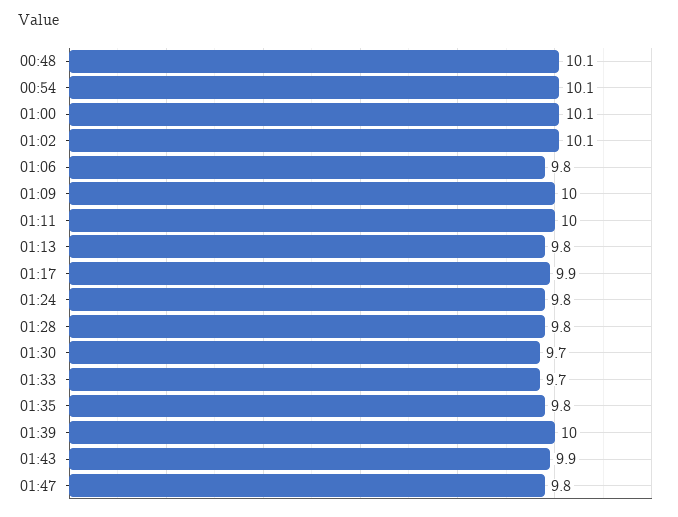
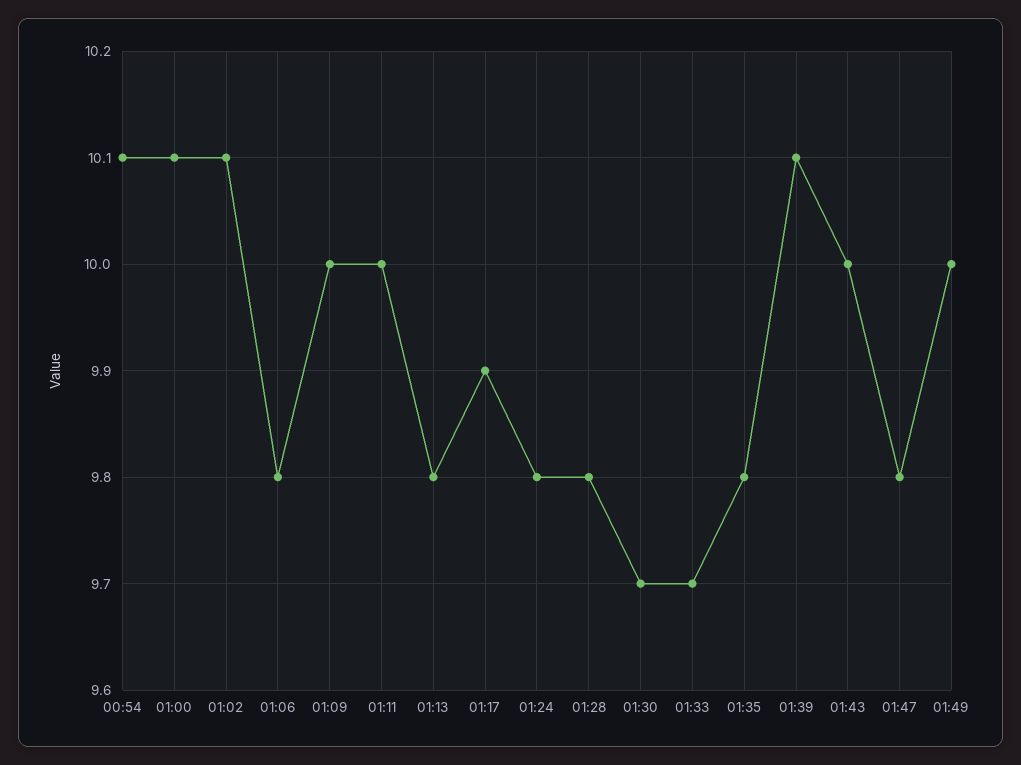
00:48: 10.1 -> none
01:39: 10 -> 10.1
01:43: 9.9 -> 10
01:49: none -> 10

